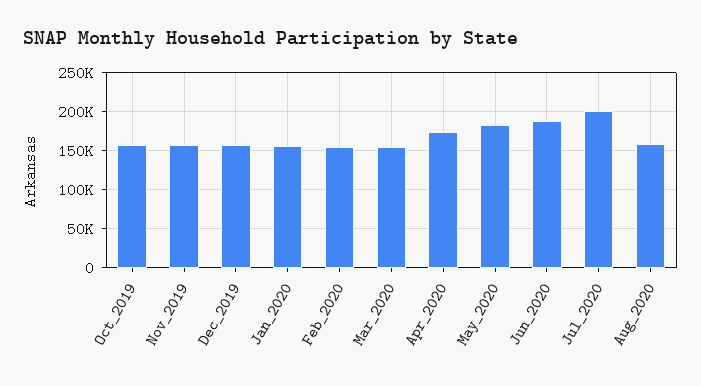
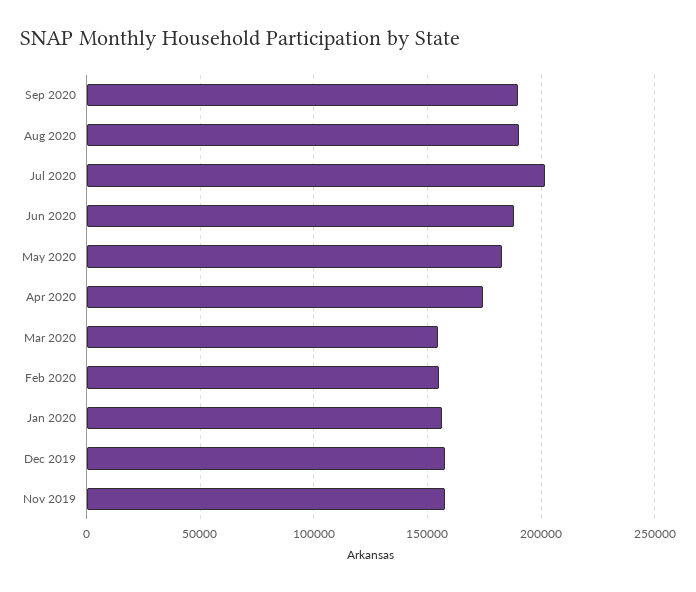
Oct_2019: 160000 -> none
Aug_2020: 160000 -> 190000
Sep 2020: none -> 190000

